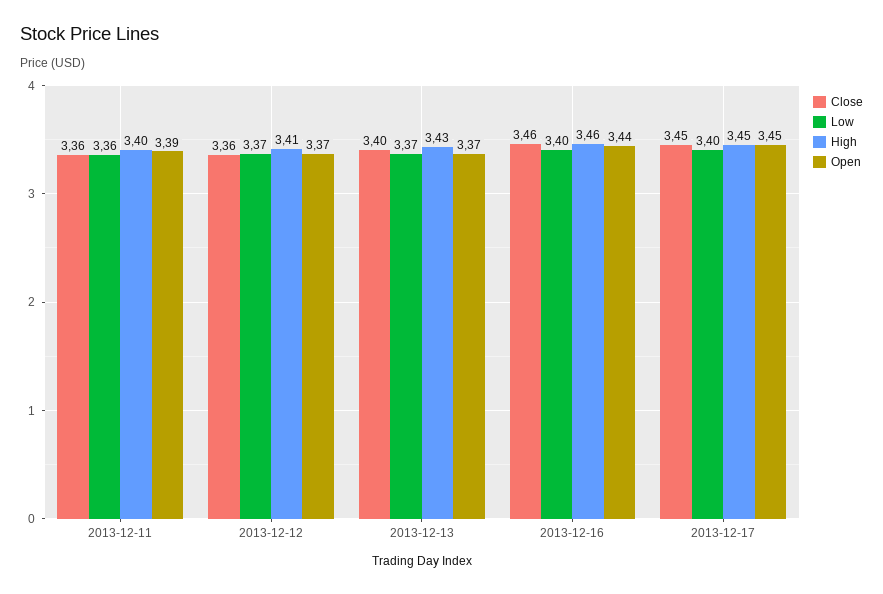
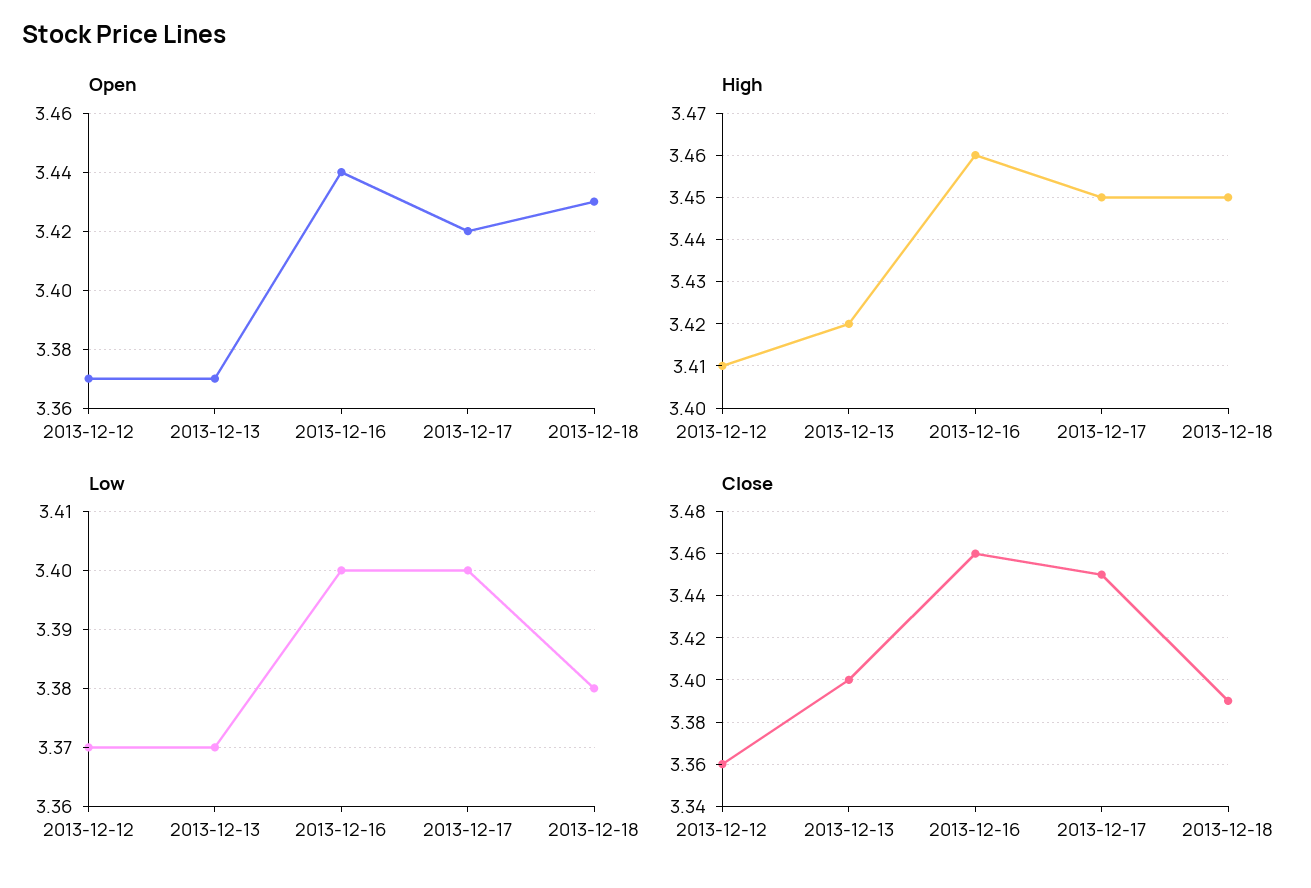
Close, 2013-12-11: 3.36 -> none
Low, 2013-12-11: 3.36 -> none
High, 2013-12-11: 3.4 -> none
Open, 2013-12-11: 3.39 -> none
High, 2013-12-13: 3.43 -> 3.42
Open, 2013-12-17: 3.45 -> 3.42
Open, 2013-12-18: none -> 3.43
High, 2013-12-18: none -> 3.45
Low, 2013-12-18: none -> 3.38
Close, 2013-12-18: none -> 3.39

